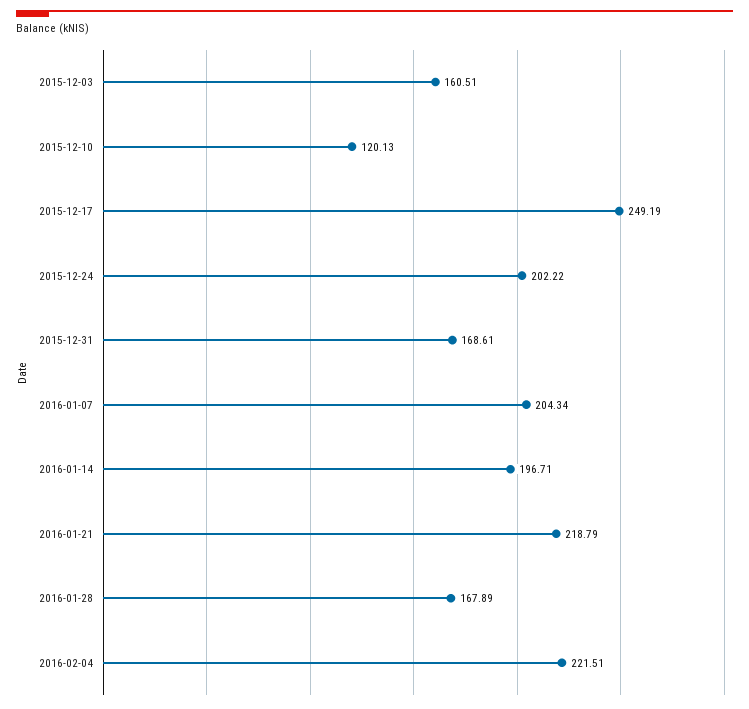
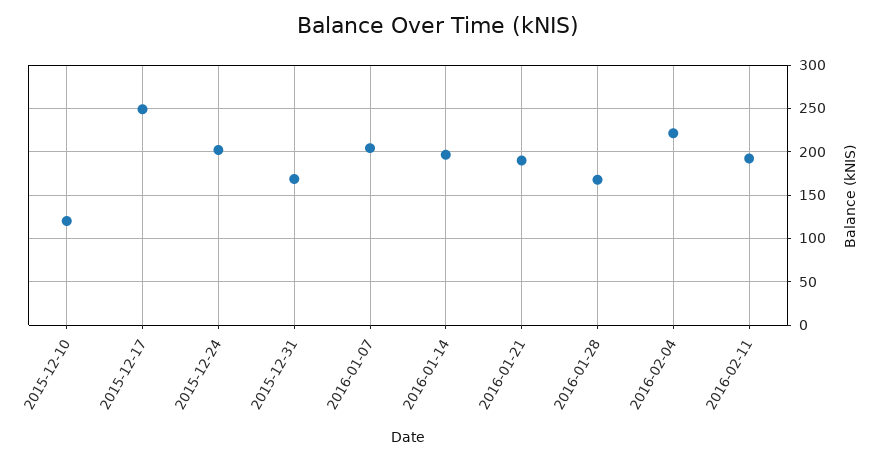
2015-12-03: 160.51 -> none
2016-01-21: 218.79 -> 190
2016-02-11: none -> 190

